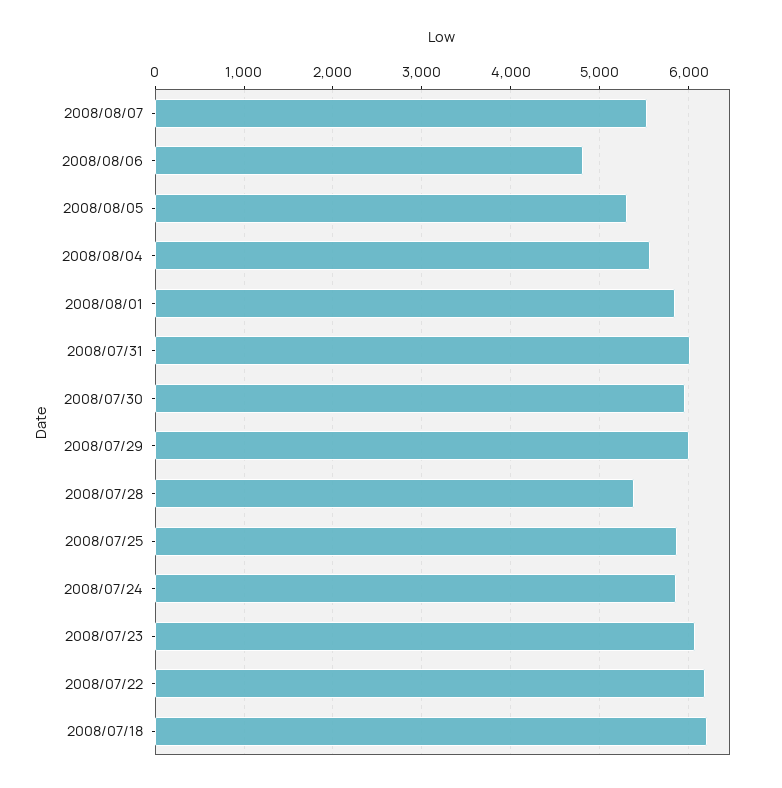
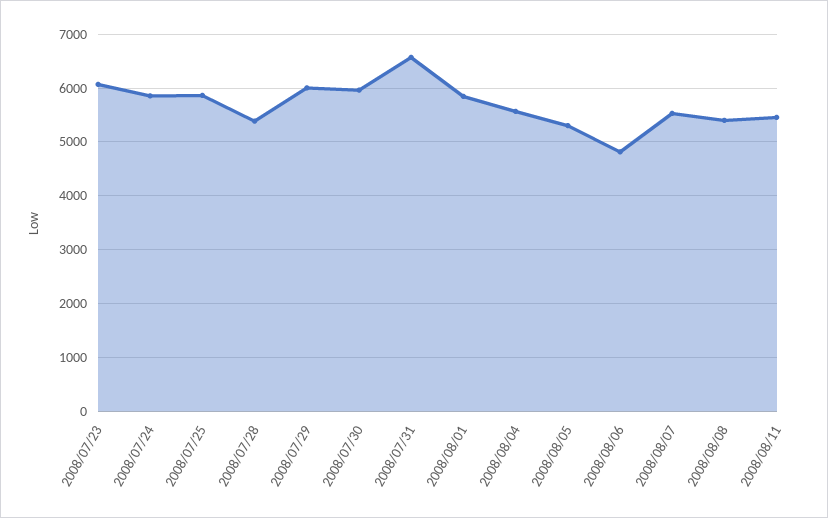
2008/07/31: 6000 -> 6600
2008/07/22: 6200 -> none
2008/07/18: 6200 -> none
2008/08/08: none -> 5400
2008/08/11: none -> 5400

